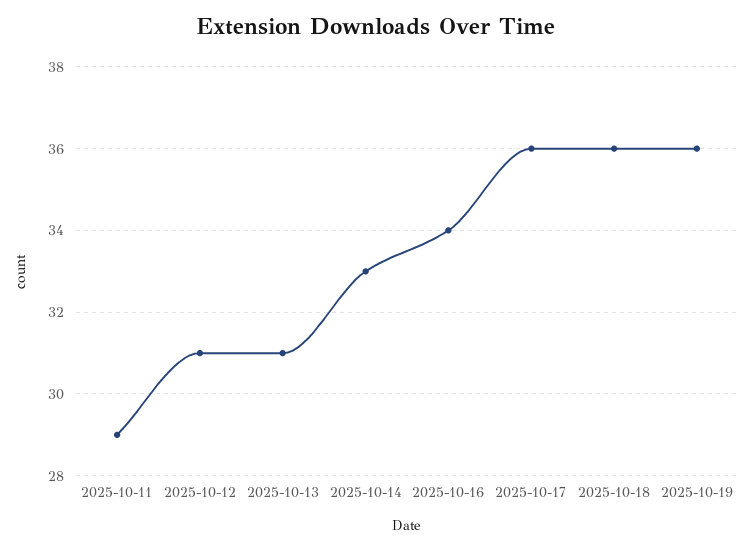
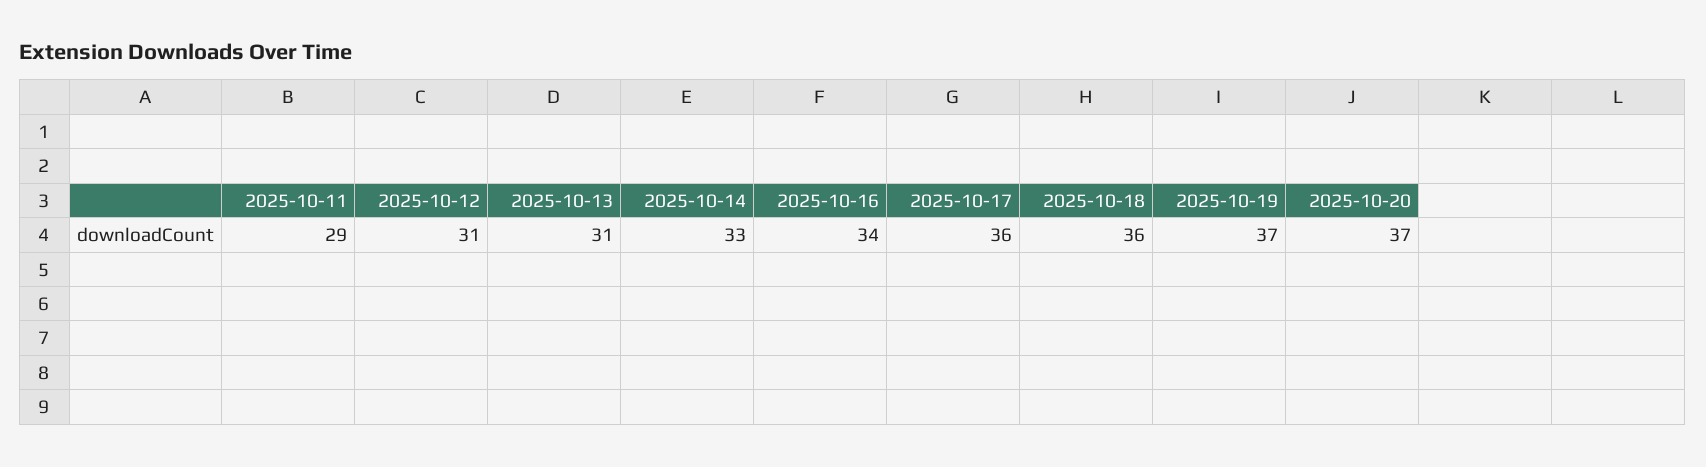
2025-10-19: 36 -> 37
2025-10-20: none -> 37

